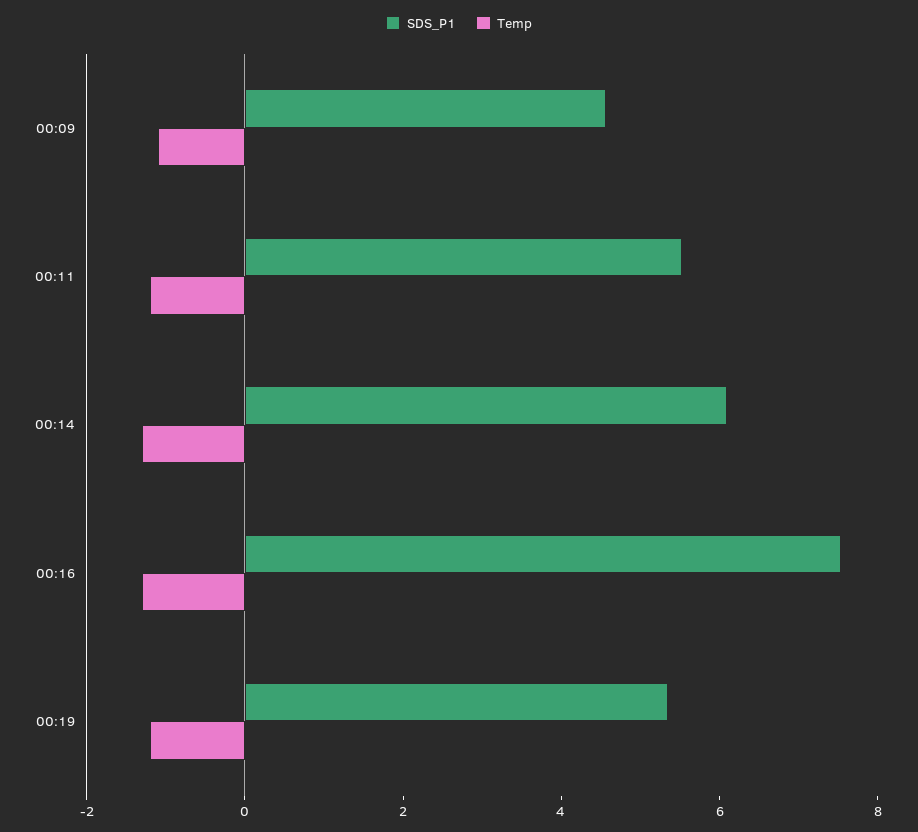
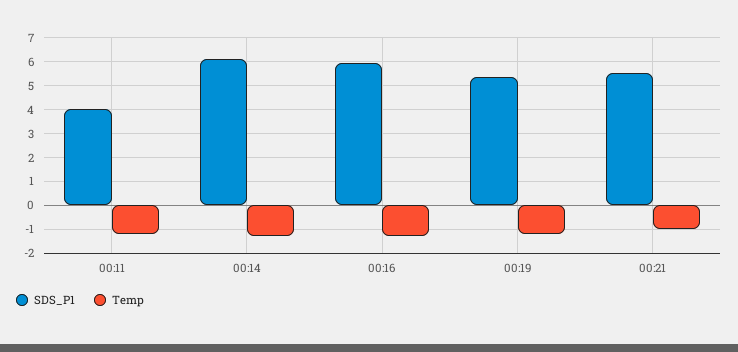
SDS_P1, 00:09: 4.5 -> none
Temp, 00:09: -1 -> none
SDS_P1, 00:11: 5.5 -> 4
SDS_P1, 00:16: 7.5 -> 6
SDS_P1, 00:21: none -> 5.5
Temp, 00:21: none -> -1

